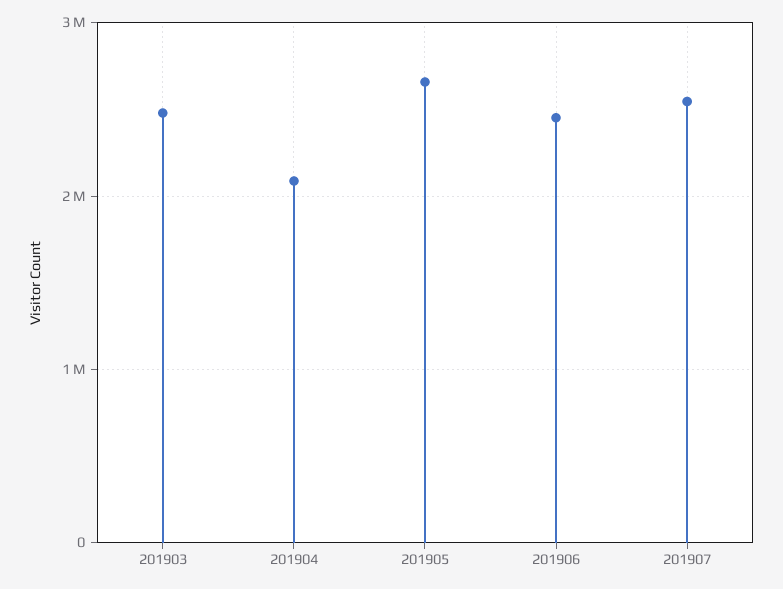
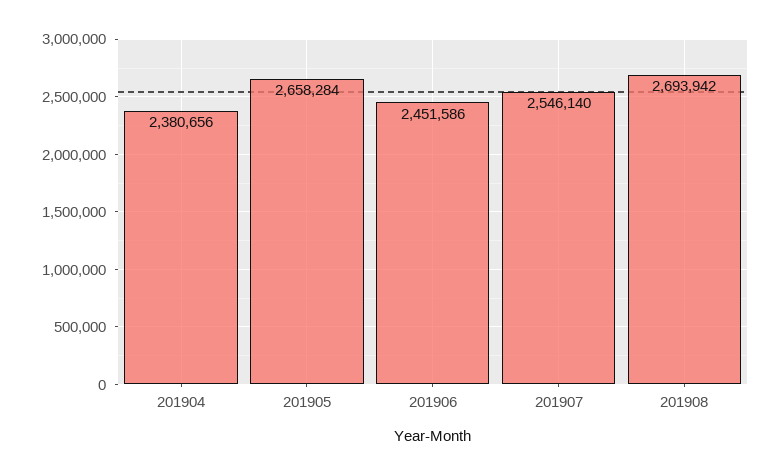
201903: 2500000 -> none
201904: 2100000 -> 2380656
201908: none -> 2693942

